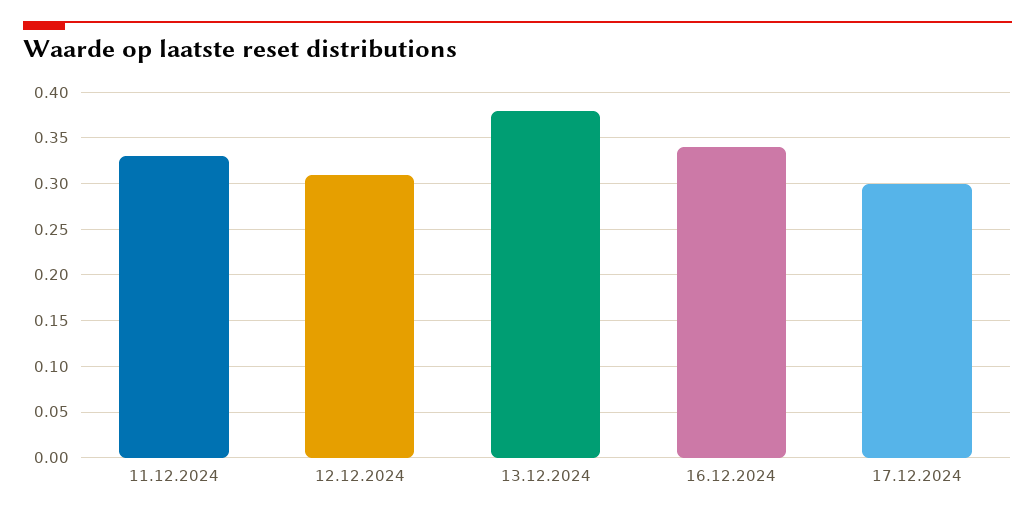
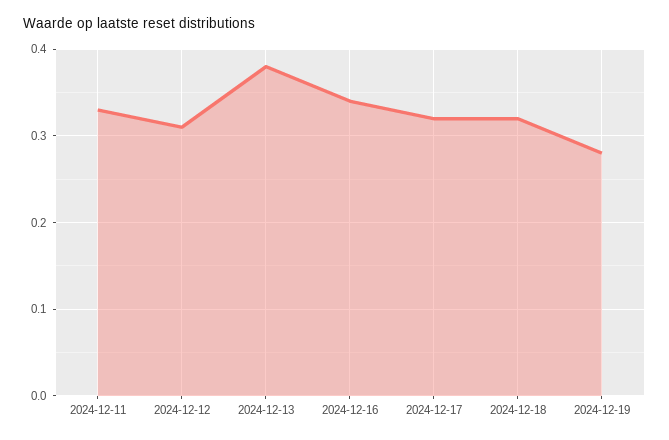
17.12.2024: 0.3 -> 0.32
2024-12-18: none -> 0.32
2024-12-19: none -> 0.28

